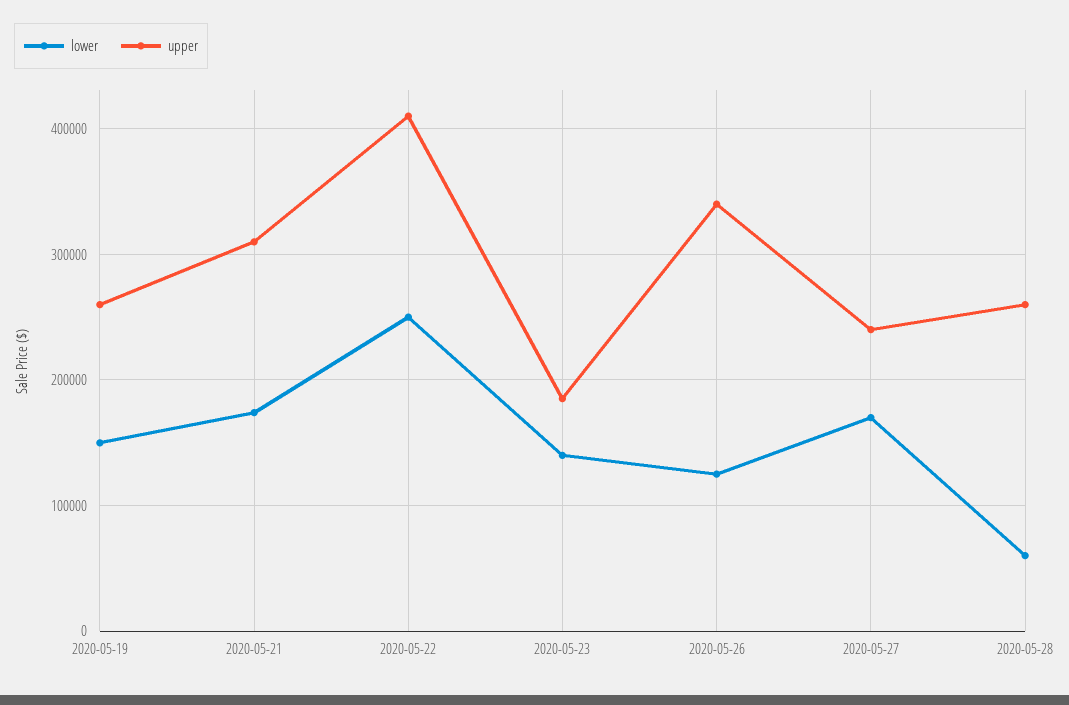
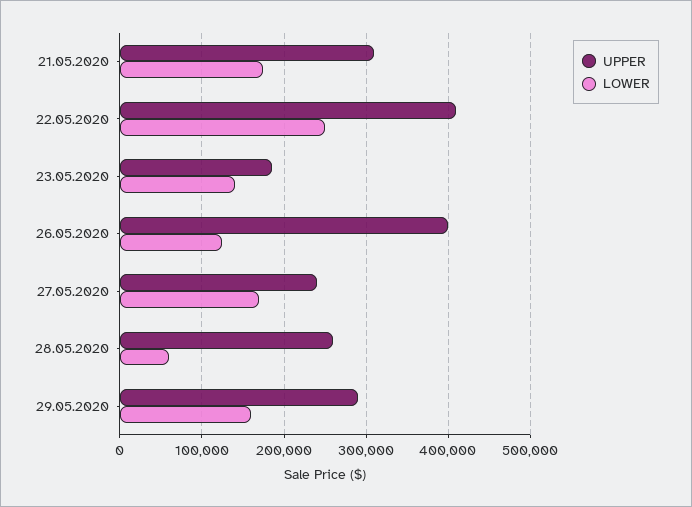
lower, 2020-05-19: 150000 -> none
upper, 2020-05-19: 260000 -> none
upper, 2020-05-26: 340000 -> 400000
upper, 29.05.2020: none -> 290000
lower, 29.05.2020: none -> 160000

